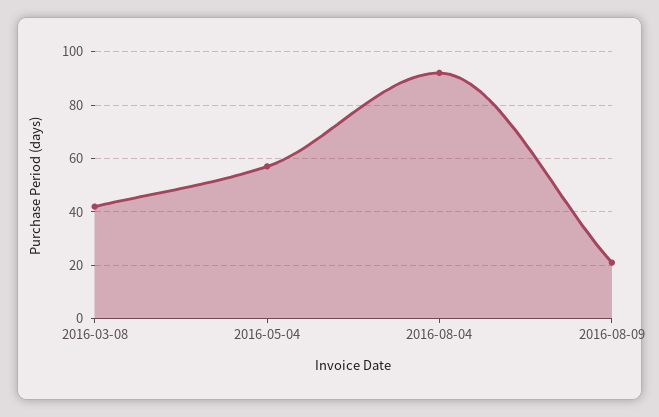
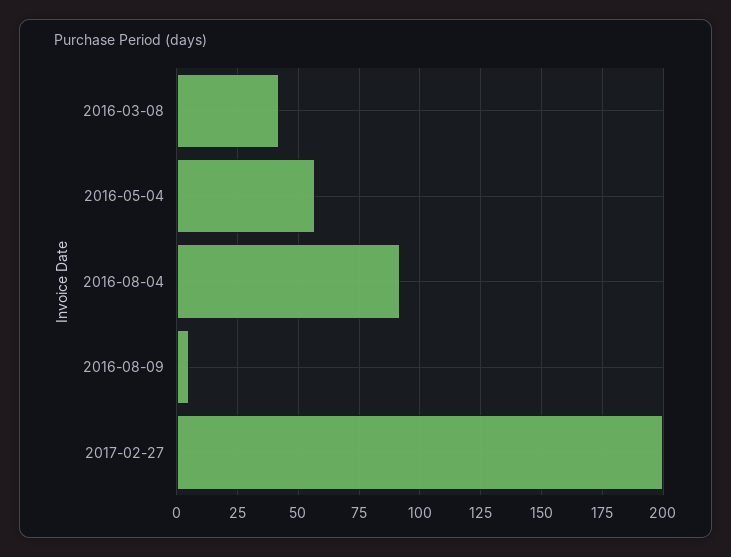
2016-08-09: 20 -> 5
2017-02-27: none -> 200

